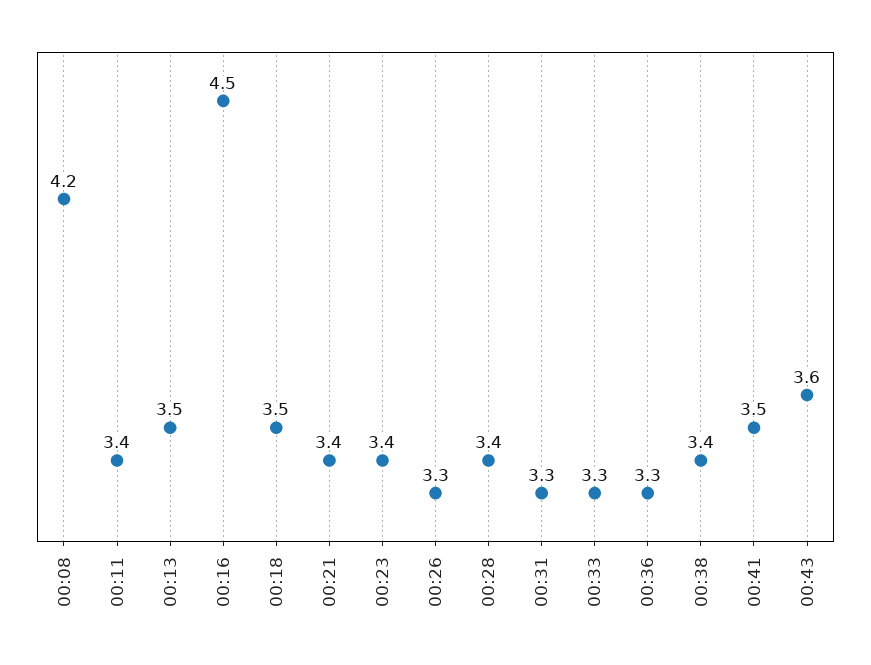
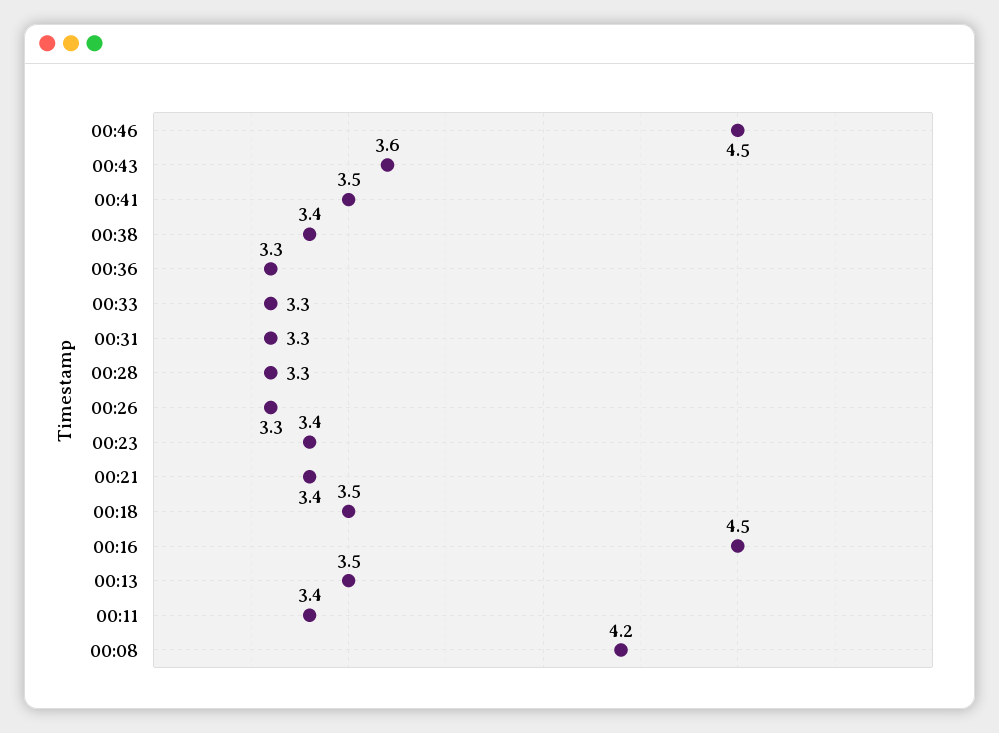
00:28: 3.4 -> 3.3
00:46: none -> 4.5

